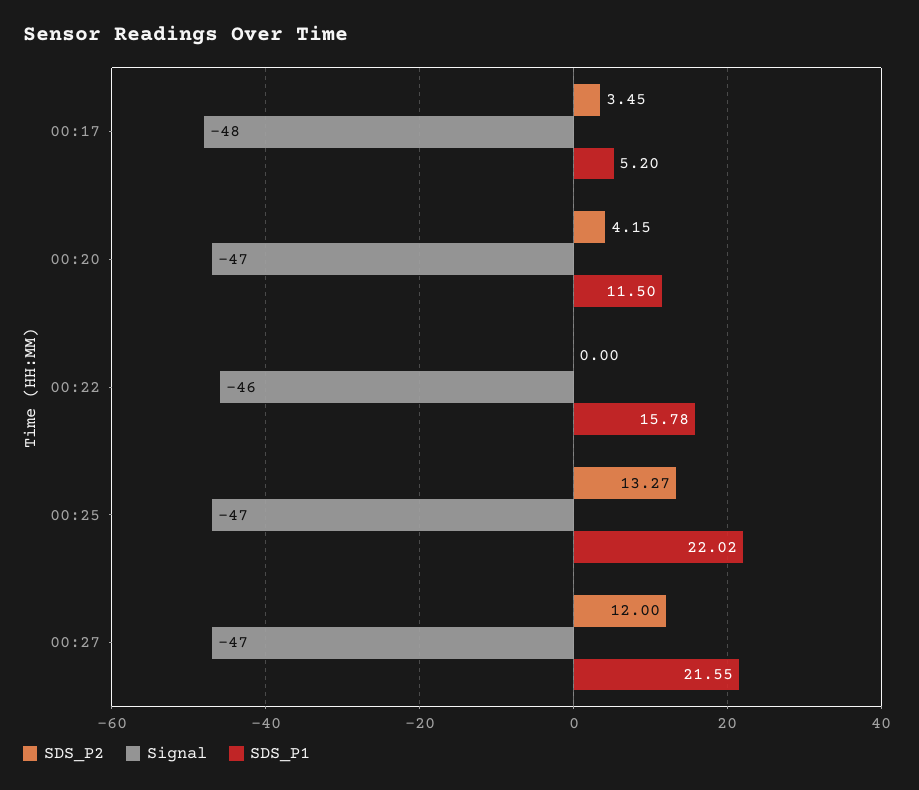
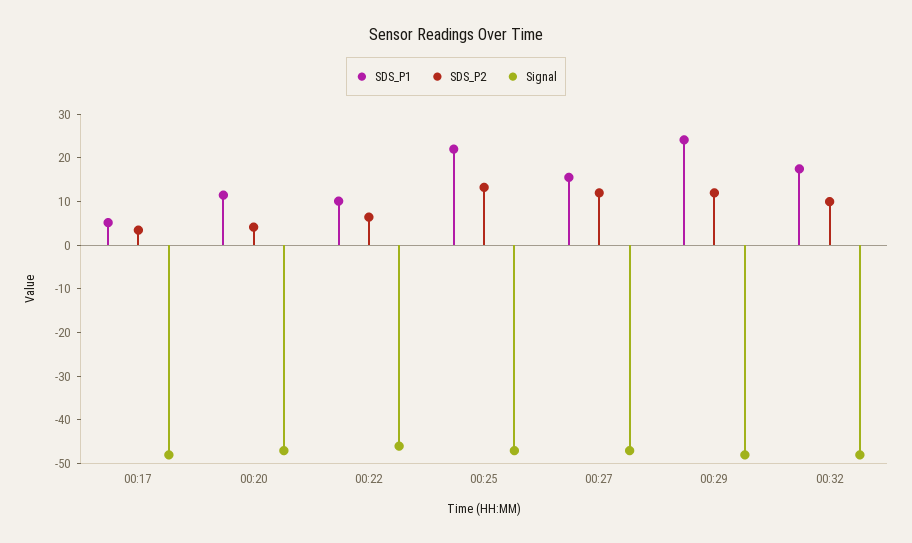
SDS_P2, 00:22: 0 -> 6
SDS_P1, 00:22: 15.78 -> 10
SDS_P1, 00:27: 21.55 -> 16
SDS_P1, 00:29: none -> 24
SDS_P2, 00:29: none -> 12
Signal, 00:29: none -> -48
SDS_P1, 00:32: none -> 18
SDS_P2, 00:32: none -> 10
Signal, 00:32: none -> -48

